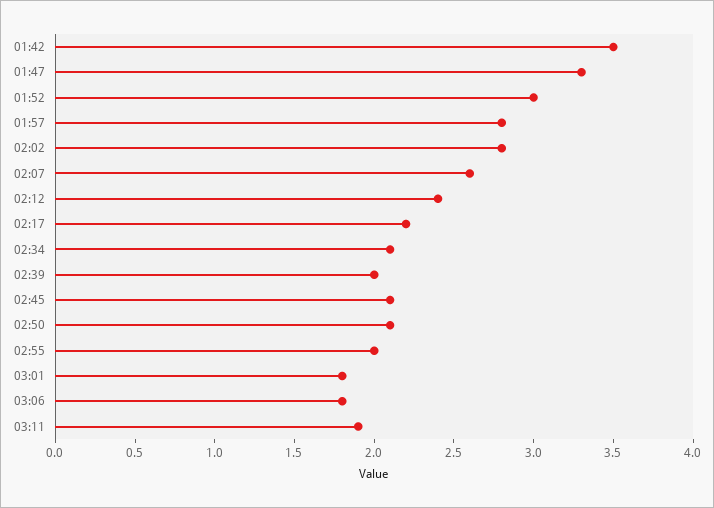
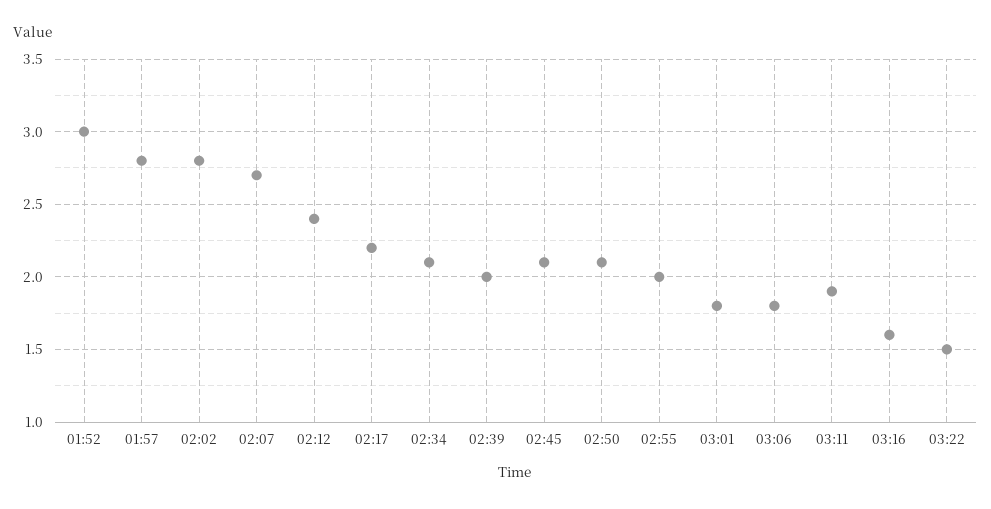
01:42: 3.5 -> none
01:47: 3.3 -> none
02:07: 2.6 -> 2.7
03:16: none -> 1.6
03:22: none -> 1.5

